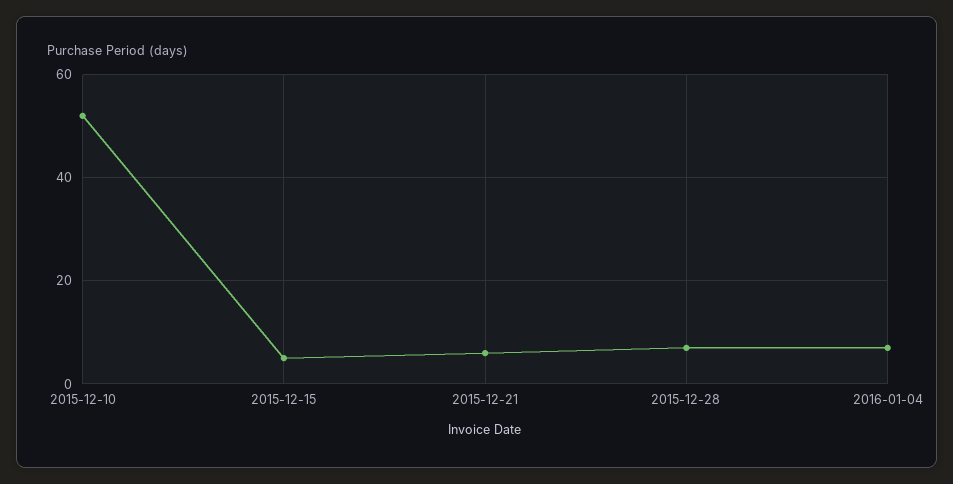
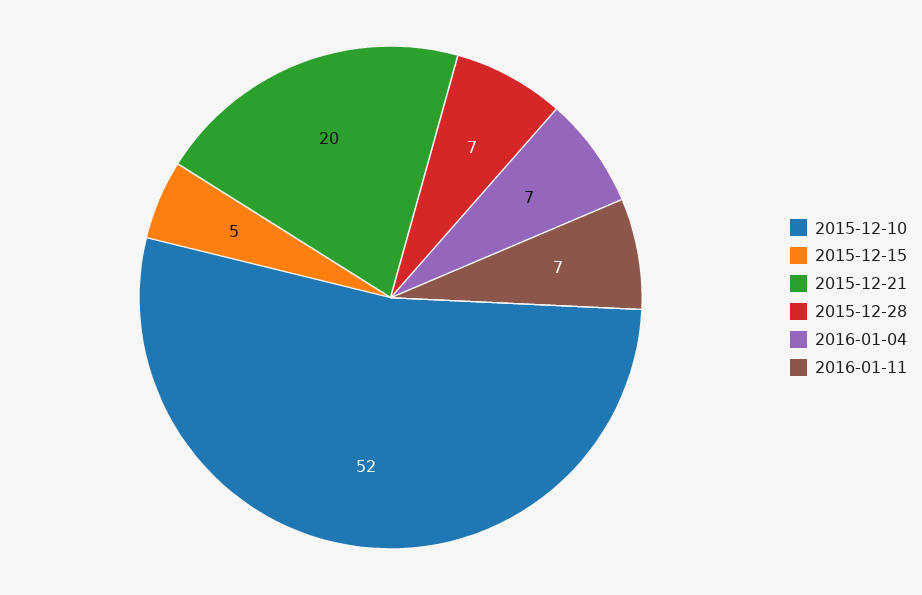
2015-12-21: 5 -> 20
2016-01-11: none -> 7

